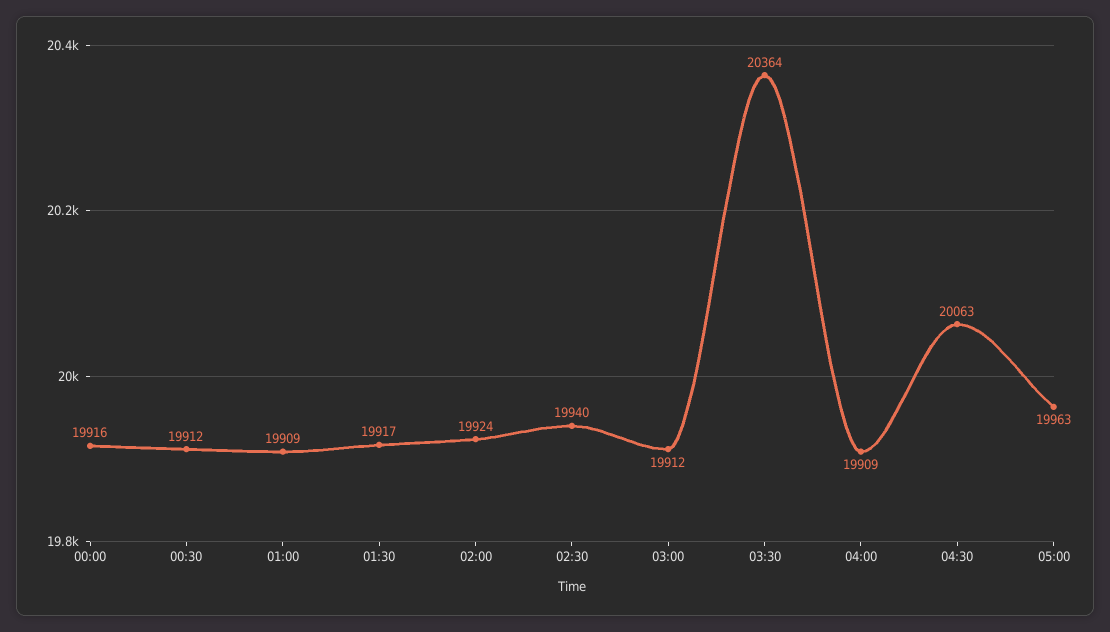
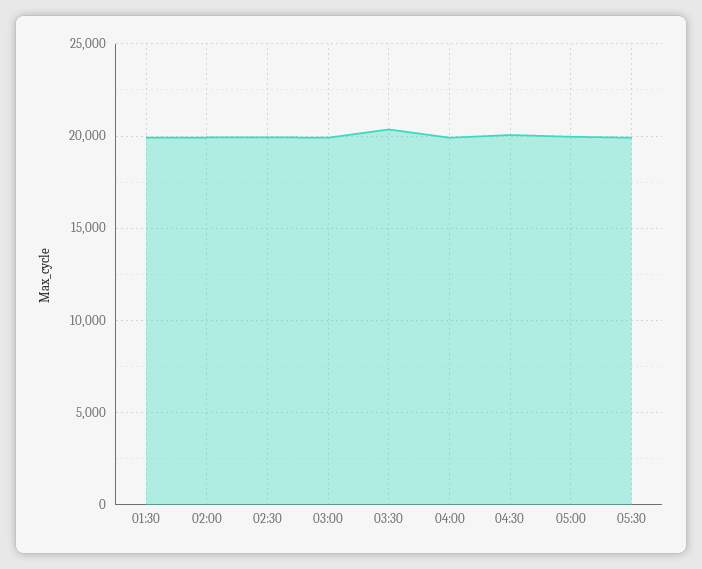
00:00: 19916 -> none
00:30: 19912 -> none
01:00: 19909 -> none
05:30: none -> 20000

